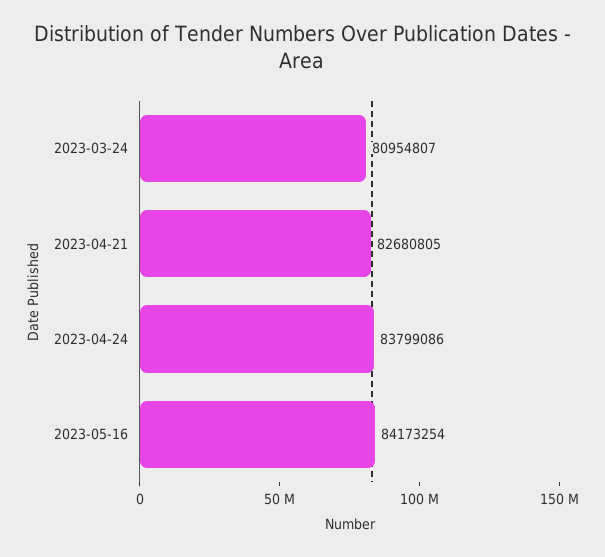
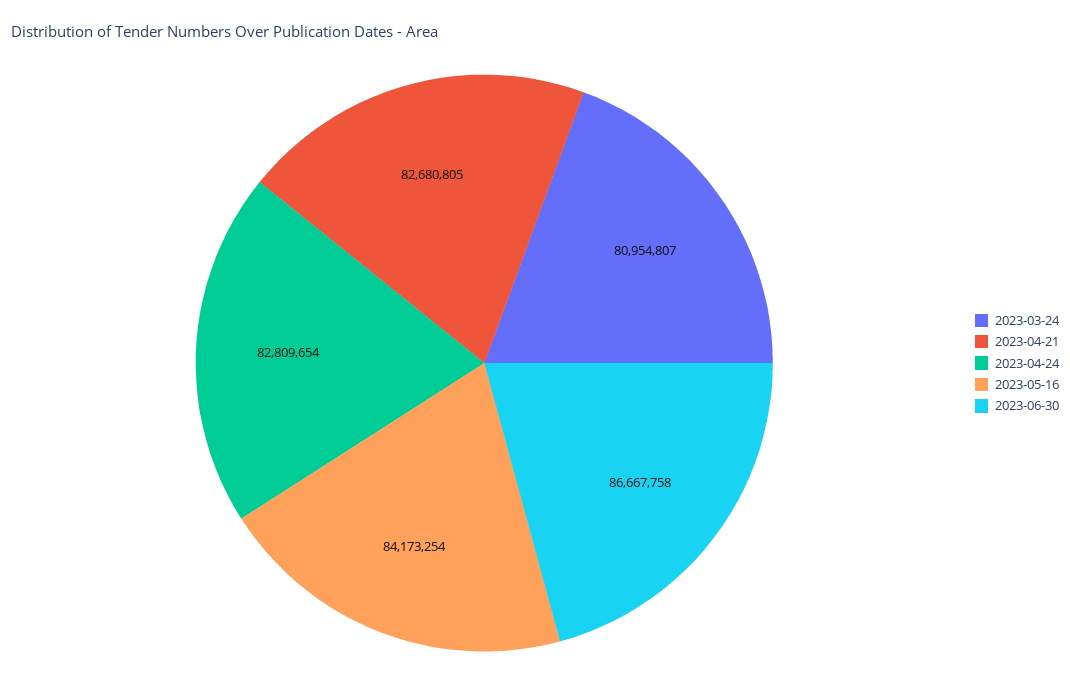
2023-04-24: 83799086 -> 82809654
2023-06-30: none -> 86667758

